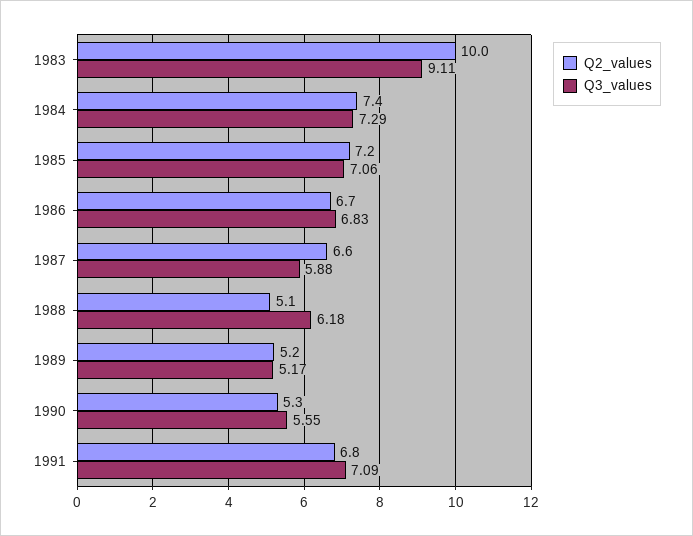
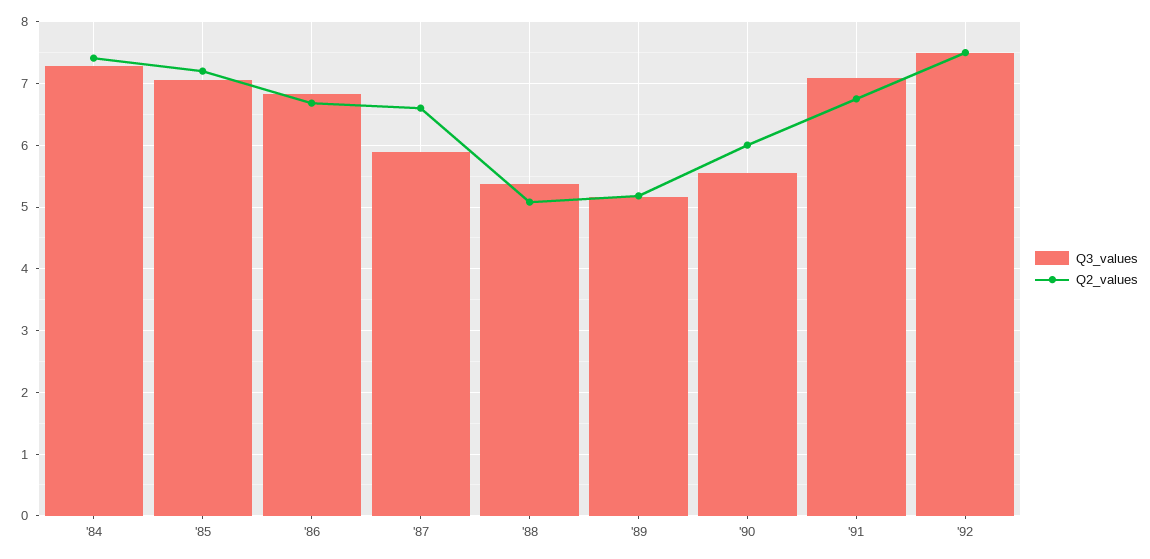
Q2_values, 1983: 10 -> none
Q3_values, 1983: 9.11 -> none
Q3_values, 1988: 6.18 -> 5.4
Q2_values, 1990: 5.3 -> 6
Q3_values, '92: none -> 7.5
Q2_values, '92: none -> 7.5

